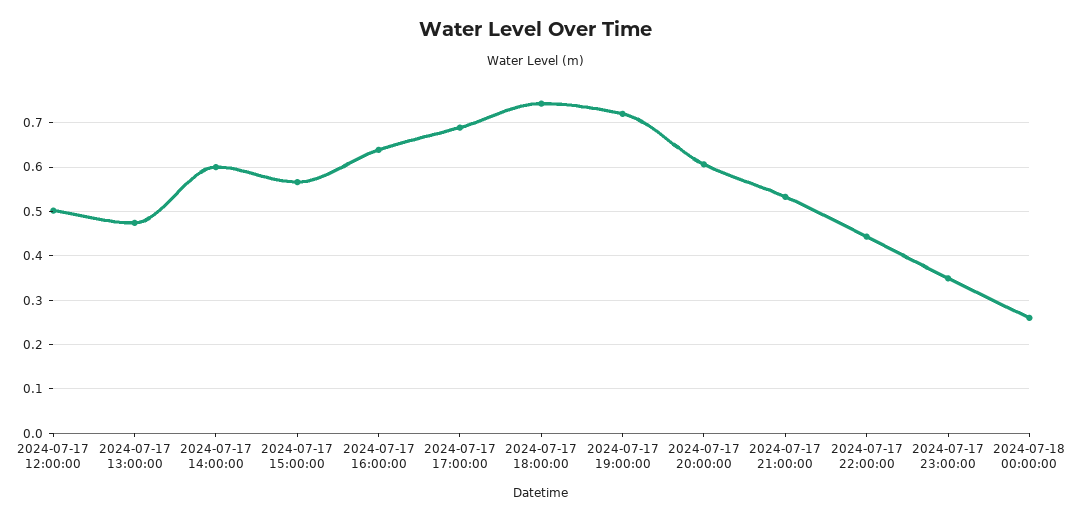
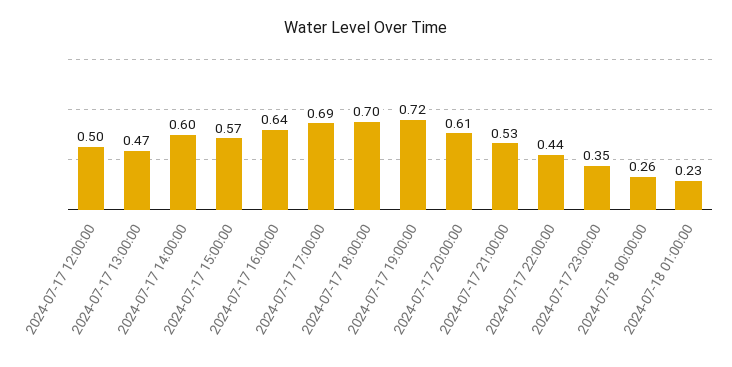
2024-07-17 18:00:00: 0.74 -> 0.7
2024-07-18 01:00:00: none -> 0.23

